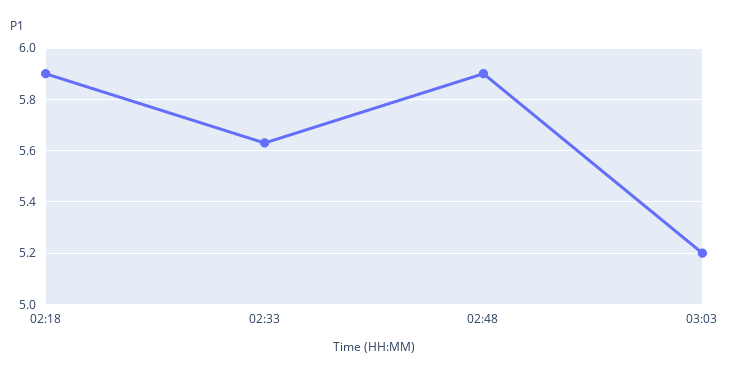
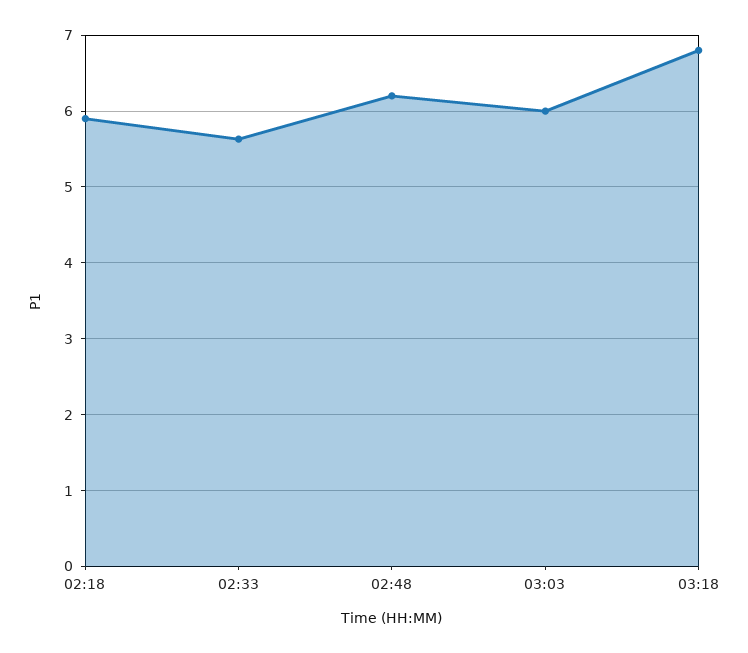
02:48: 5.9 -> 6.2
03:03: 5.2 -> 6
03:18: none -> 6.8

